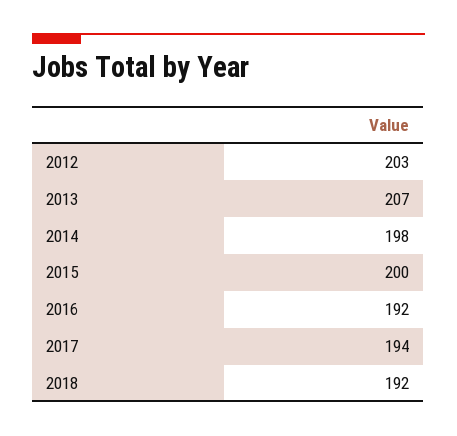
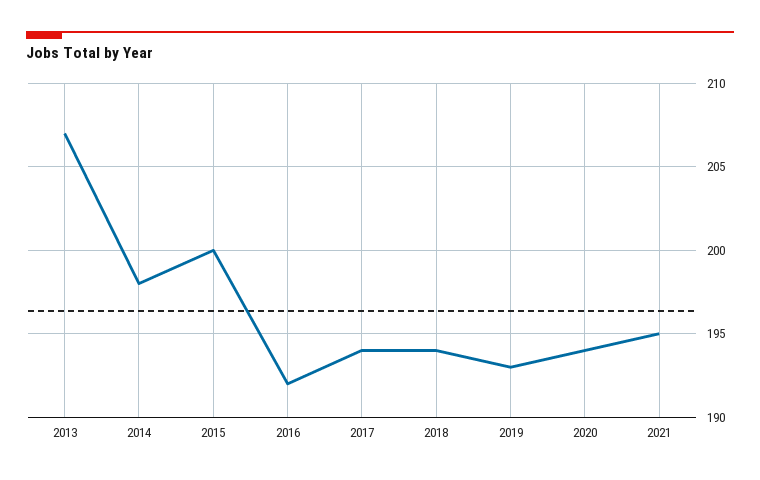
2012: 203 -> none
2018: 192 -> 194
2019: none -> 193
2020: none -> 194
2021: none -> 195

